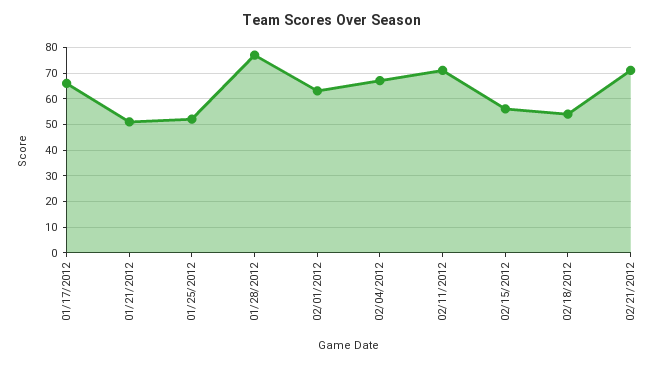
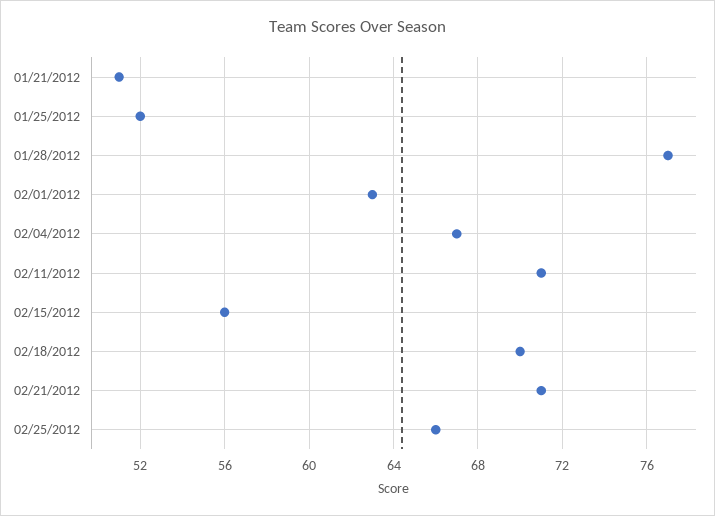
01/17/2012: 65 -> none
02/18/2012: 55 -> 70
02/25/2012: none -> 66

